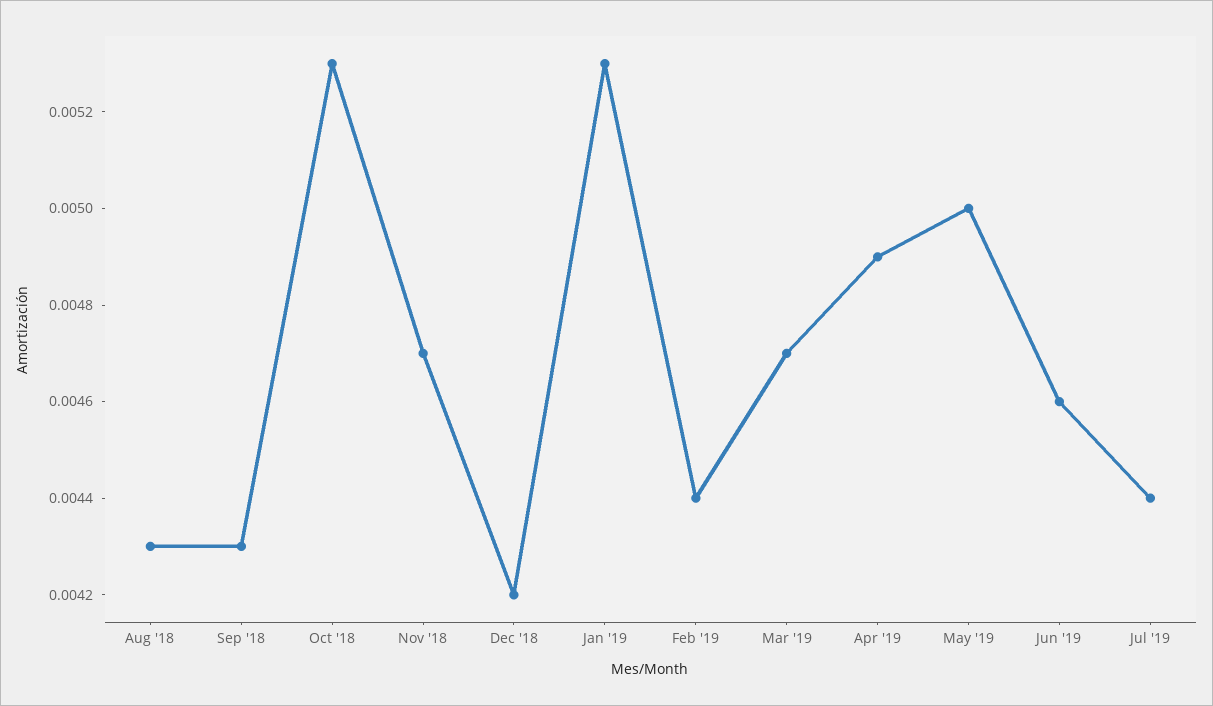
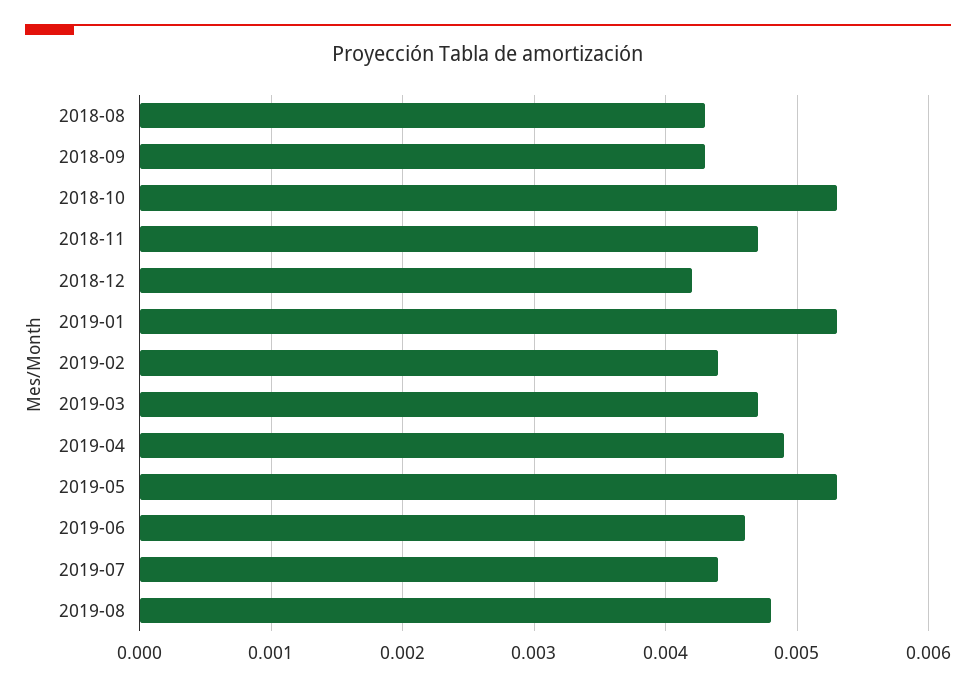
May '19: 0.005 -> 0.0053
2019-08: none -> 0.0048

